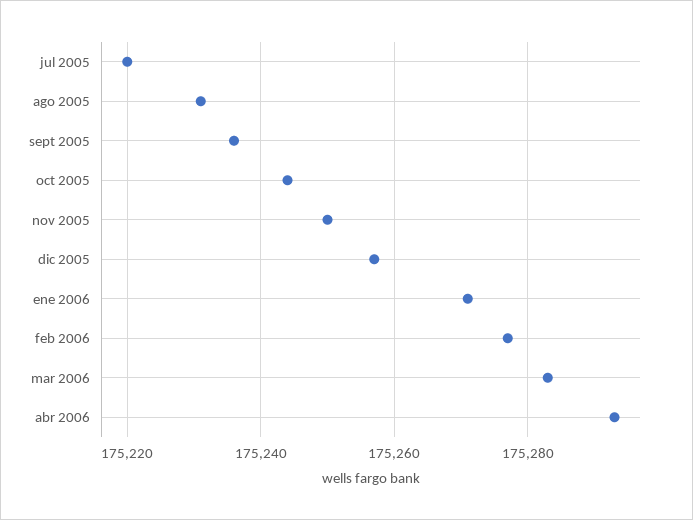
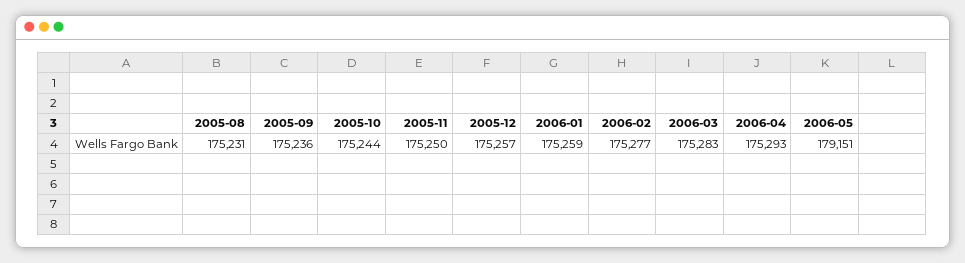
jul 2005: 175220 -> none
ene 2006: 175270 -> 175259
2006-05: none -> 179151

